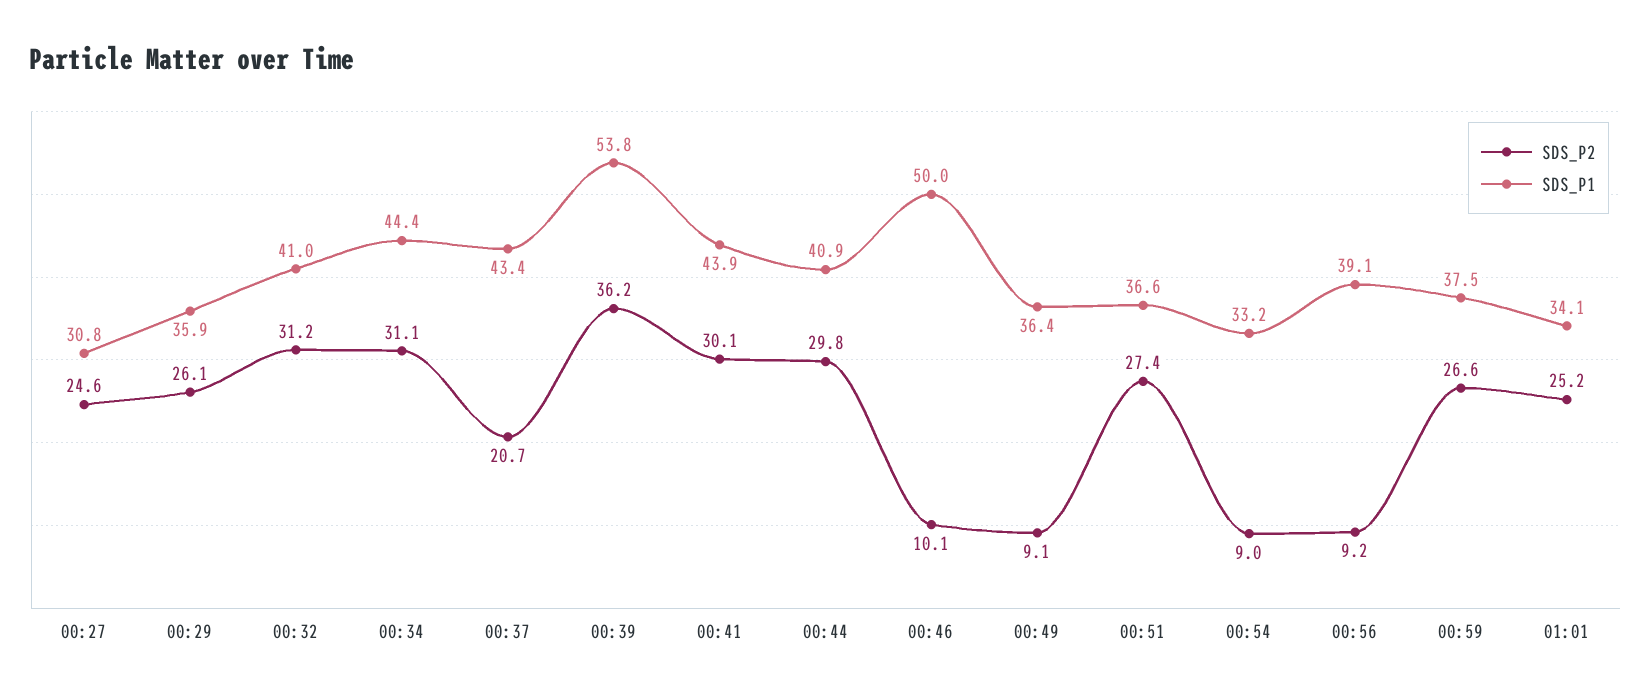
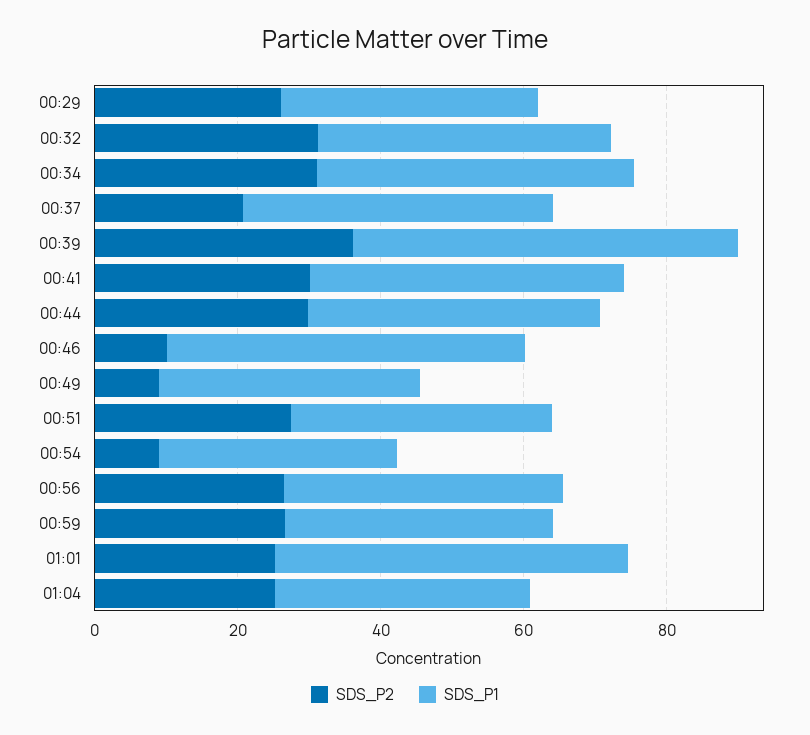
SDS_P2, 00:27: 24.6 -> none
SDS_P1, 00:27: 30.8 -> none
SDS_P2, 00:56: 9.2 -> 25
SDS_P1, 01:01: 34.1 -> 50
SDS_P2, 01:04: none -> 25
SDS_P1, 01:04: none -> 35

